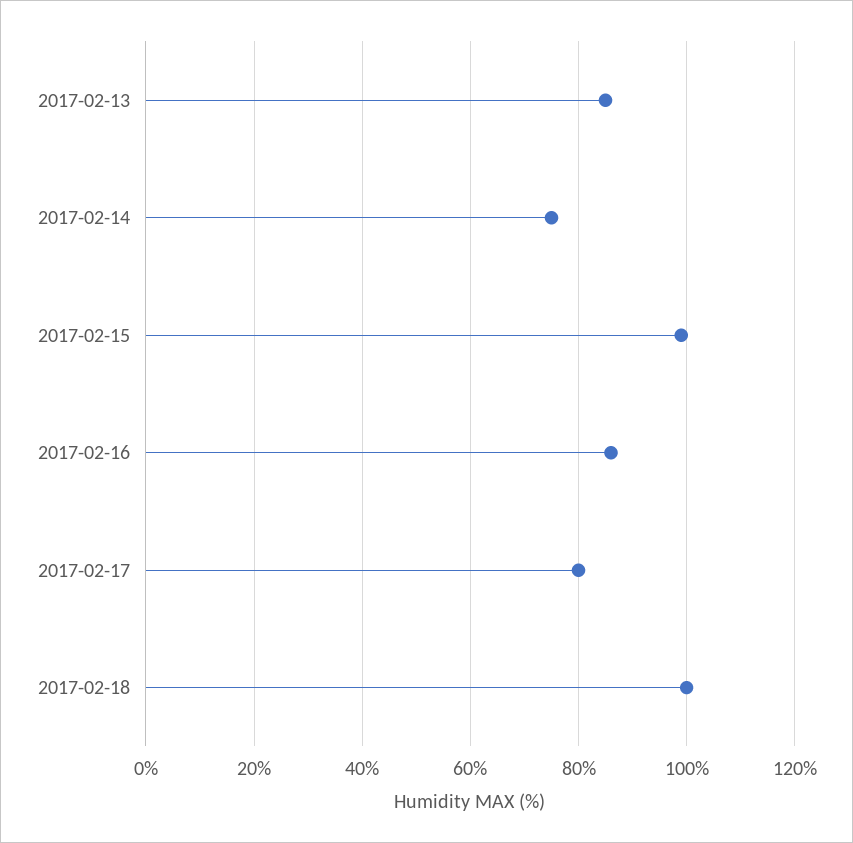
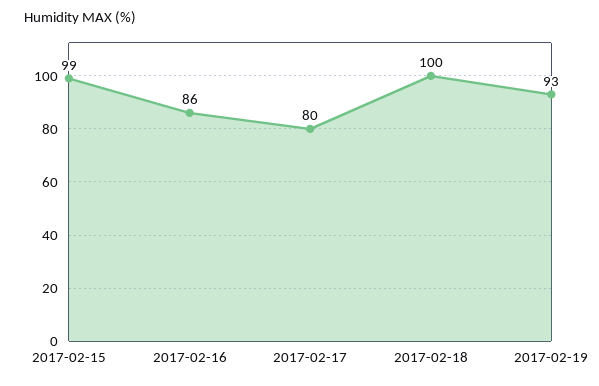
2017-02-13: 85 -> none
2017-02-14: 75 -> none
2017-02-19: none -> 93

